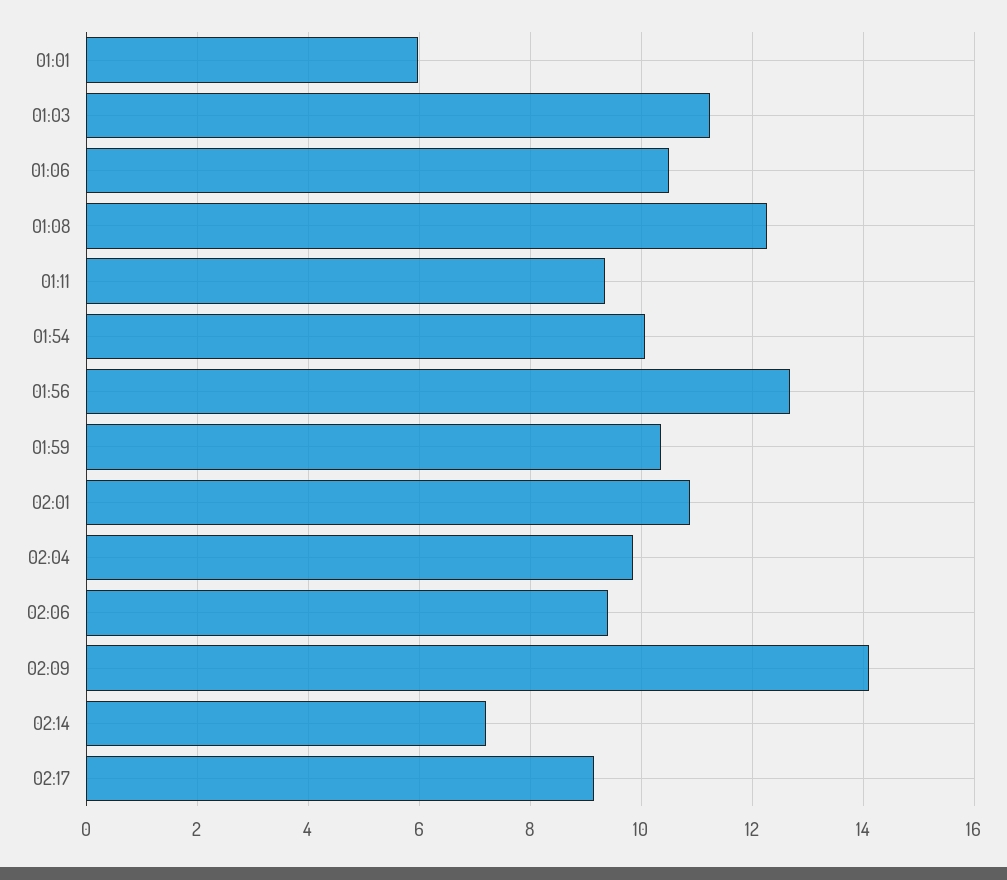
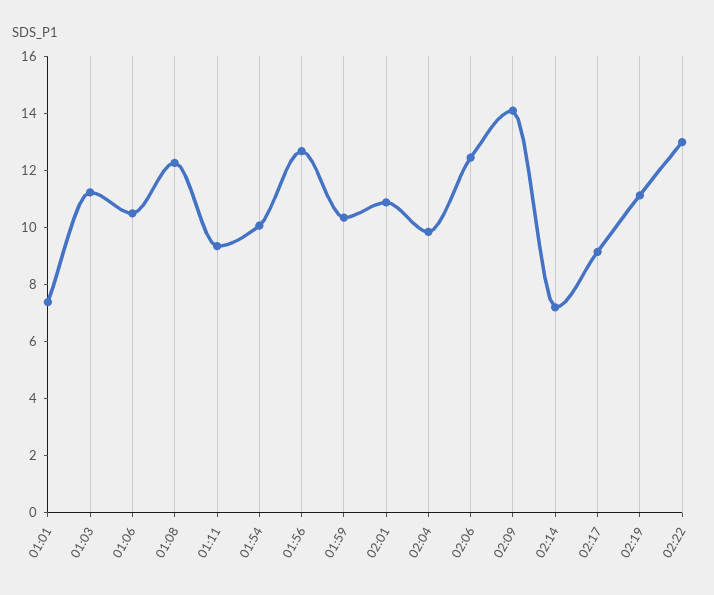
01:01: 6 -> 7.5
02:06: 9.4 -> 12.5
02:19: none -> 11
02:22: none -> 13

